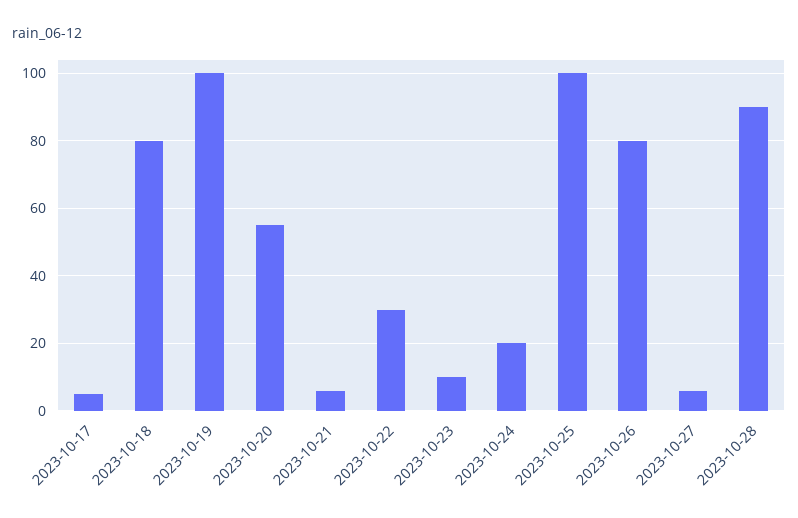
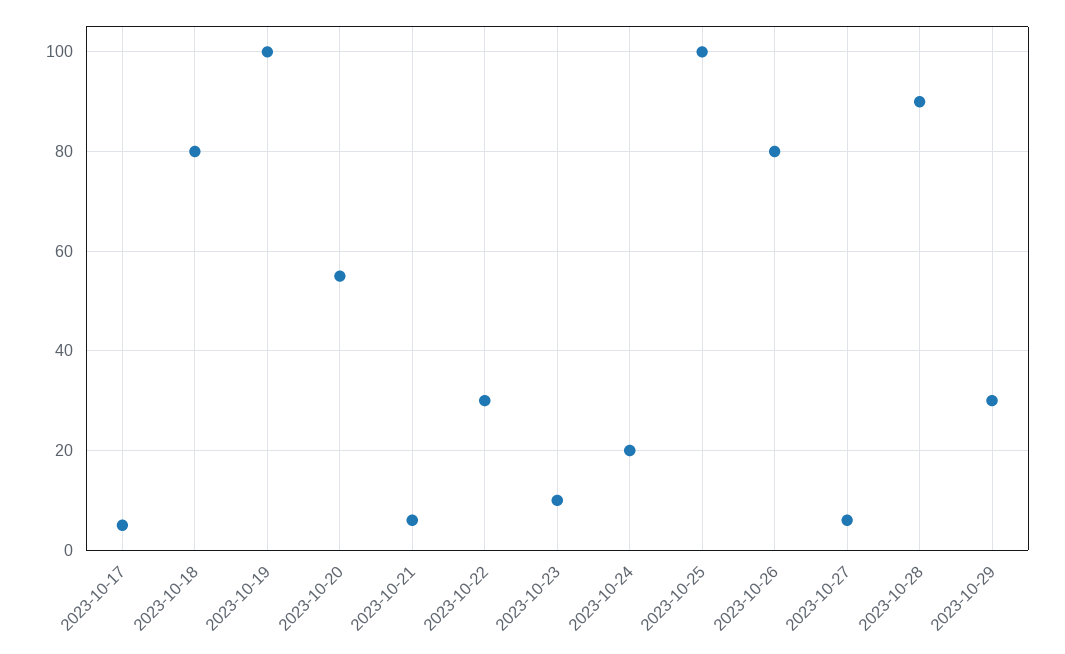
2023-10-29: none -> 30

